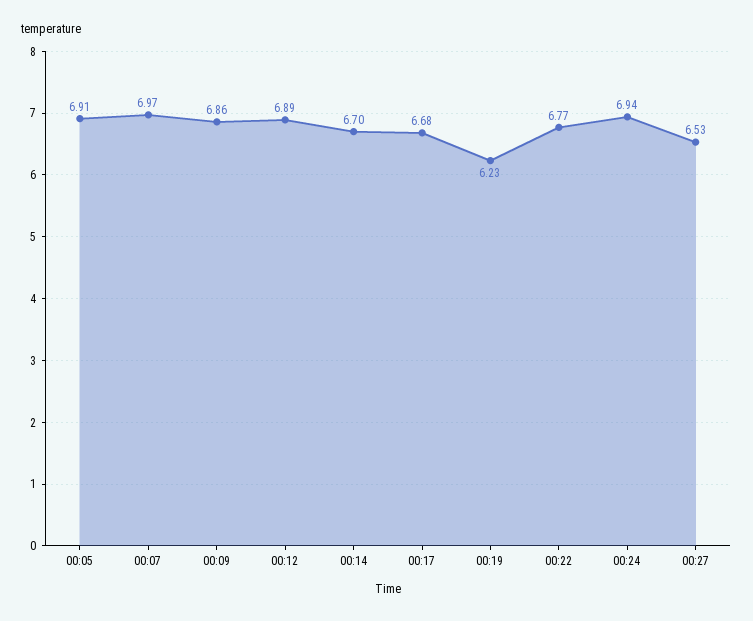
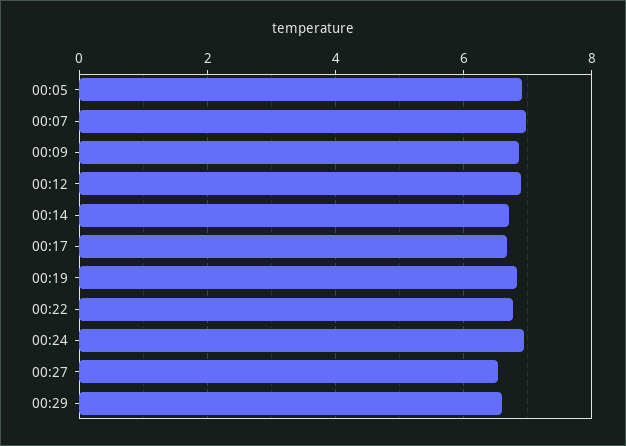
00:19: 6.23 -> 6.8
00:29: none -> 6.6

